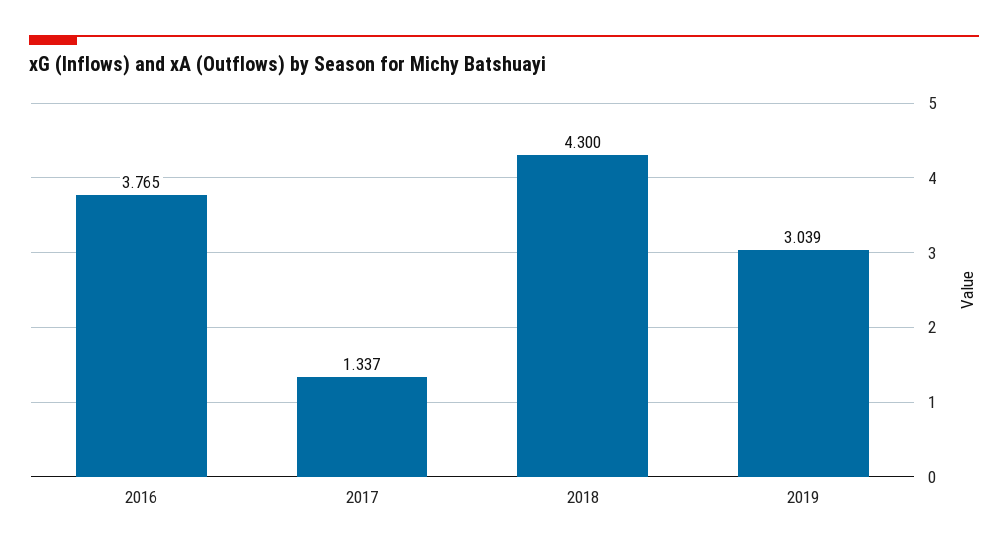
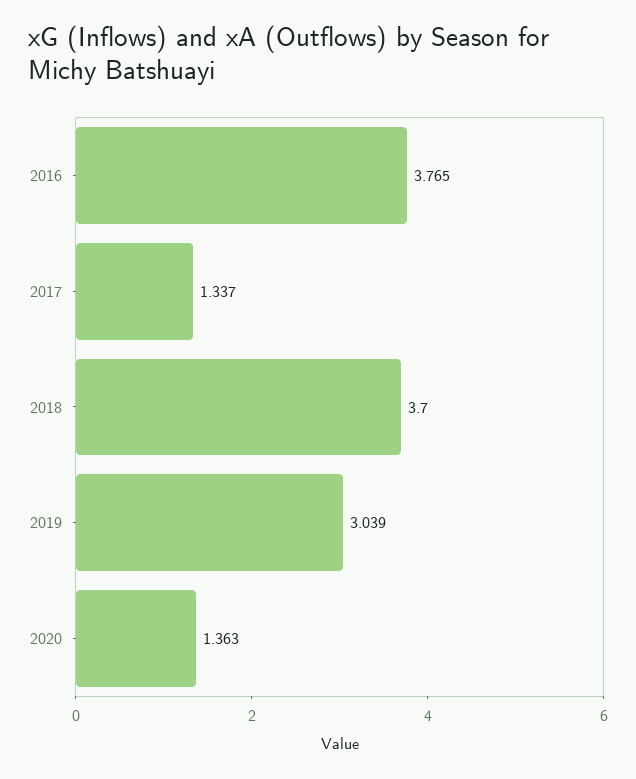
2018: 4.3 -> 3.7
2020: none -> 1.363

